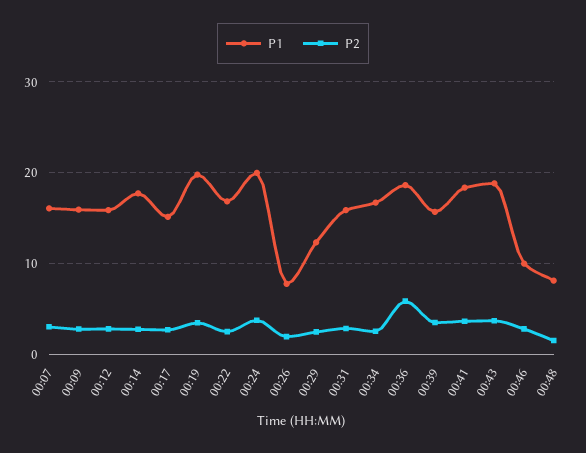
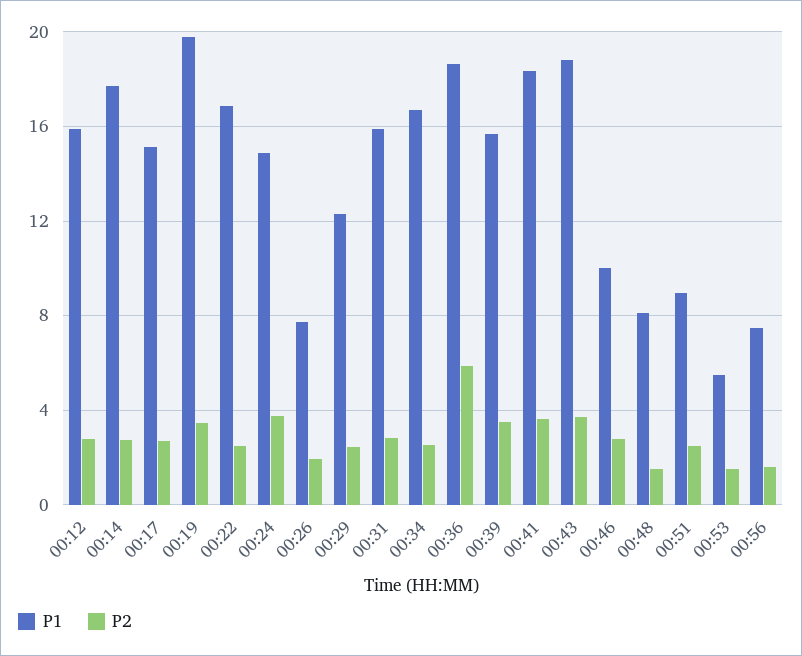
P1, 00:07: 16 -> none
P2, 00:07: 3 -> none
P1, 00:09: 16 -> none
P2, 00:09: 3 -> none
P1, 00:24: 20 -> 15
P1, 00:51: none -> 9
P2, 00:51: none -> 2.5
P1, 00:53: none -> 5.5
P2, 00:53: none -> 1.5
P1, 00:56: none -> 7.5
P2, 00:56: none -> 1.5

